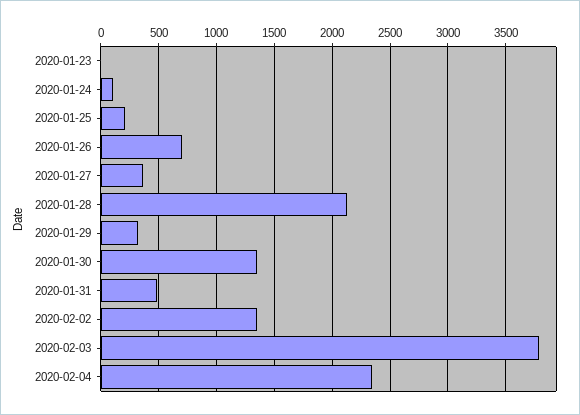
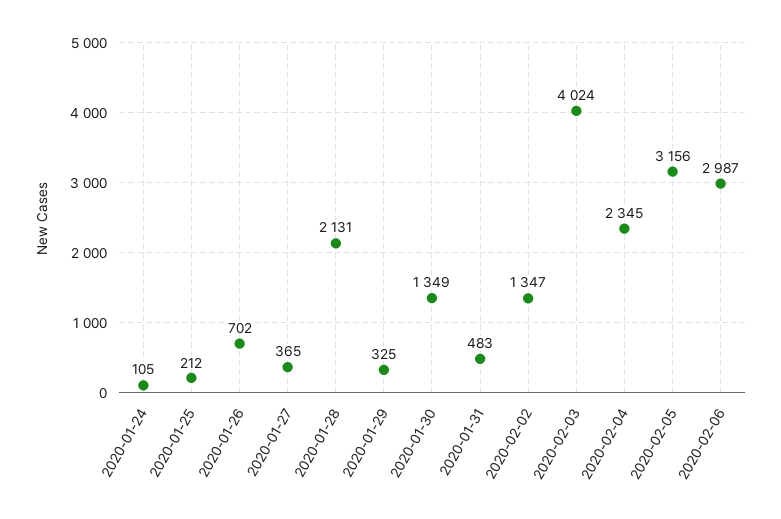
2020-01-23: 0 -> none
2020-02-03: 3800 -> 4024
2020-02-05: none -> 3156
2020-02-06: none -> 2987

